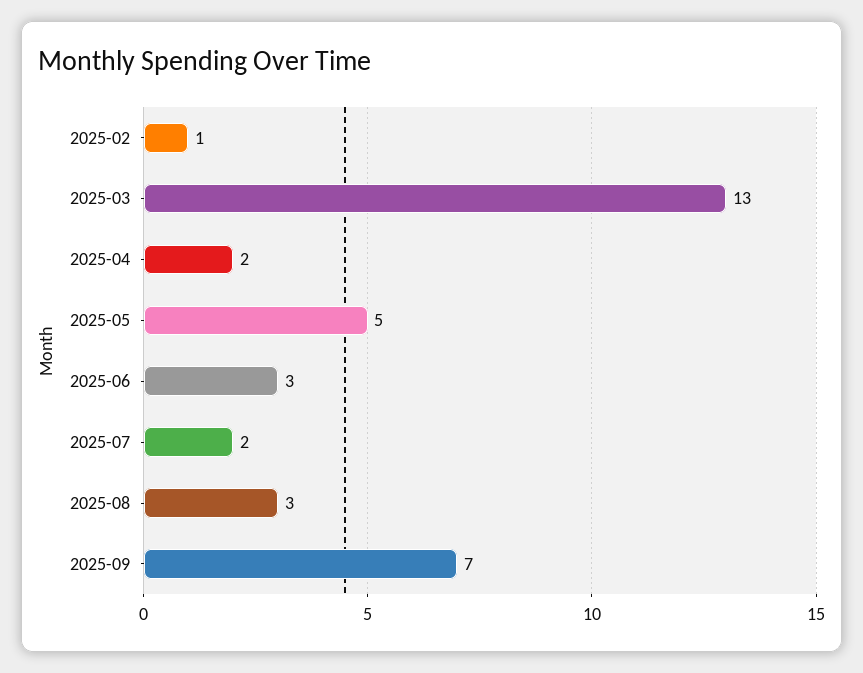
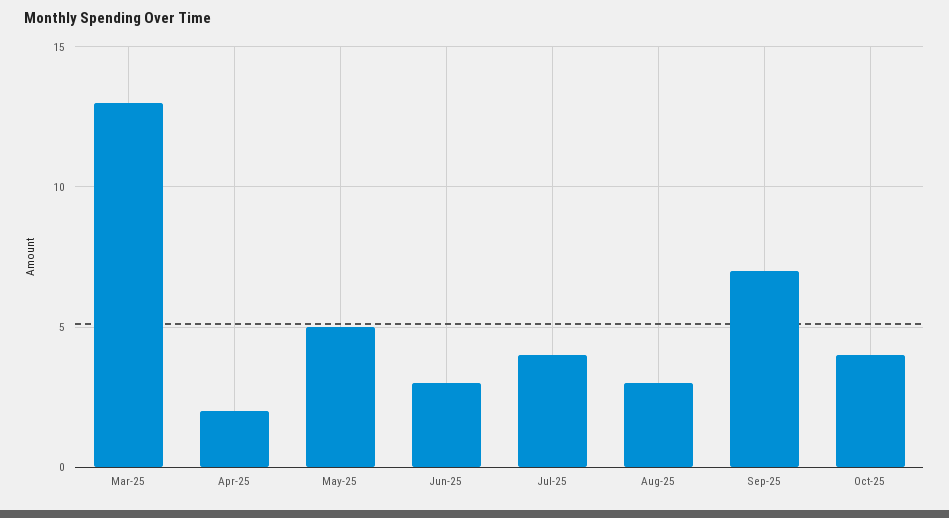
2025-02: 1 -> none
2025-07: 2 -> 4
Oct-25: none -> 4

